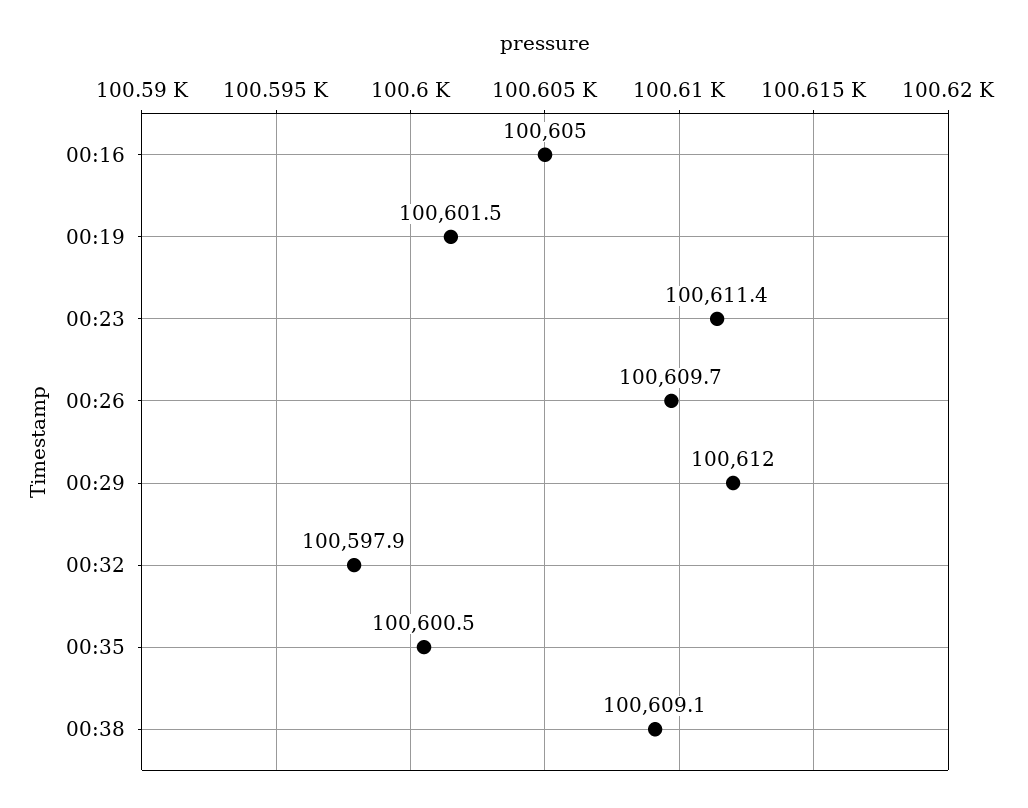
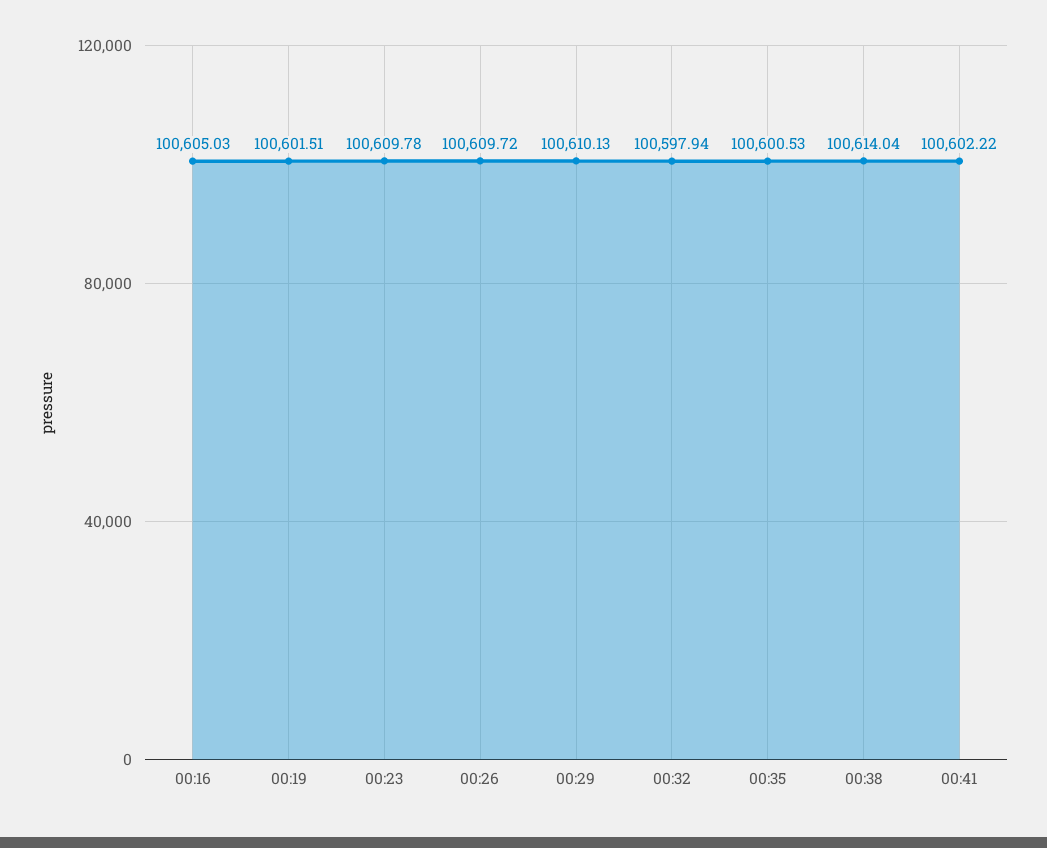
00:23: 100611.4 -> 100609.78
00:29: 100612 -> 100610.13
00:38: 100609.1 -> 100614.04
00:41: none -> 100602.22

